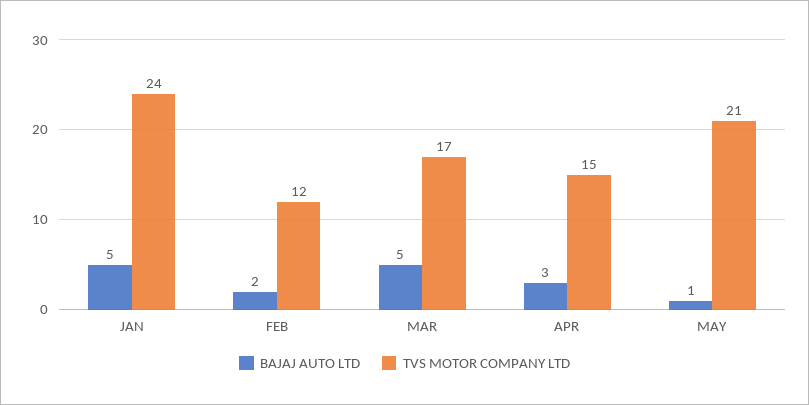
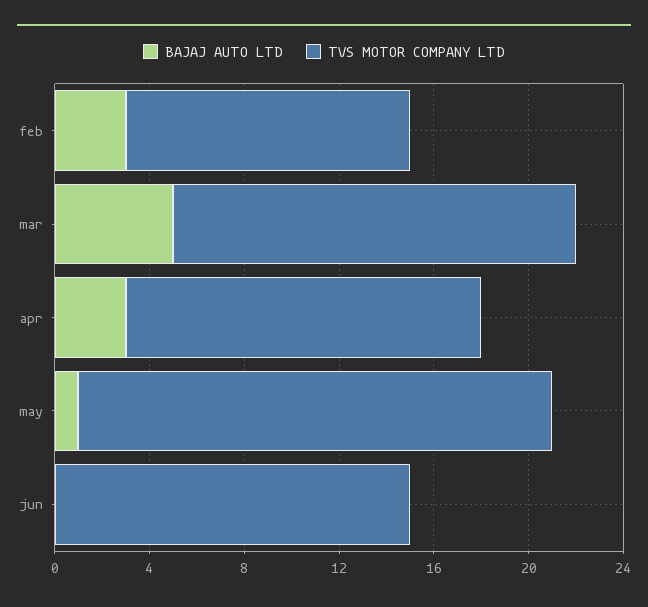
BAJAJ AUTO LTD, JAN: 5 -> none
TVS MOTOR COMPANY LTD, JAN: 24 -> none
BAJAJ AUTO LTD, FEB: 2 -> 3
TVS MOTOR COMPANY LTD, MAY: 21 -> 20
BAJAJ AUTO LTD, jun: none -> 0
TVS MOTOR COMPANY LTD, jun: none -> 15

